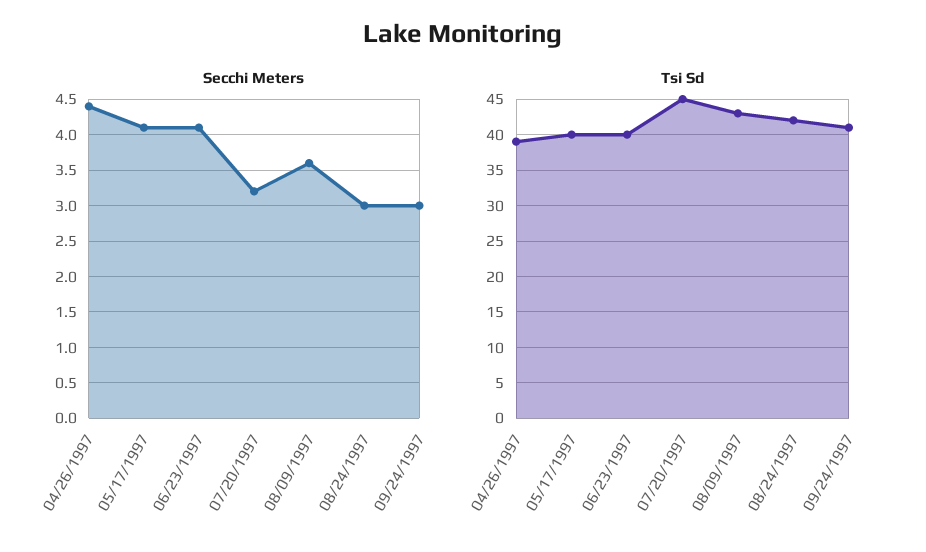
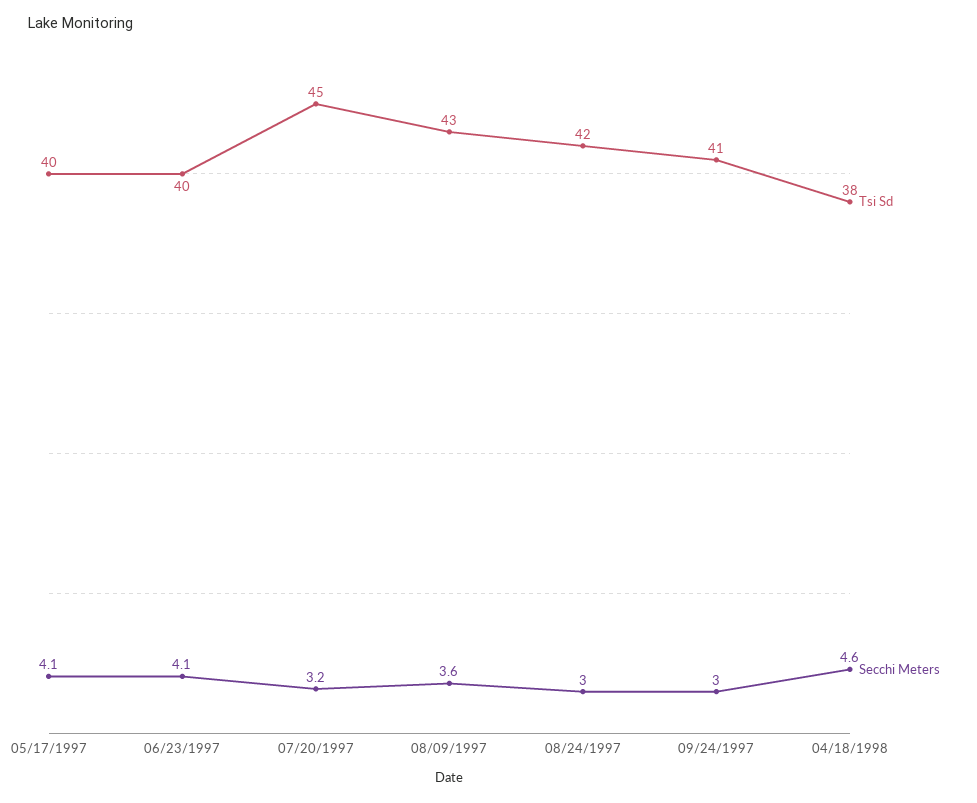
Secchi Meters, 04/26/1997: 4.4 -> none
Tsi Sd, 04/26/1997: 39 -> none
Tsi Sd, 04/18/1998: none -> 38
Secchi Meters, 04/18/1998: none -> 4.6

